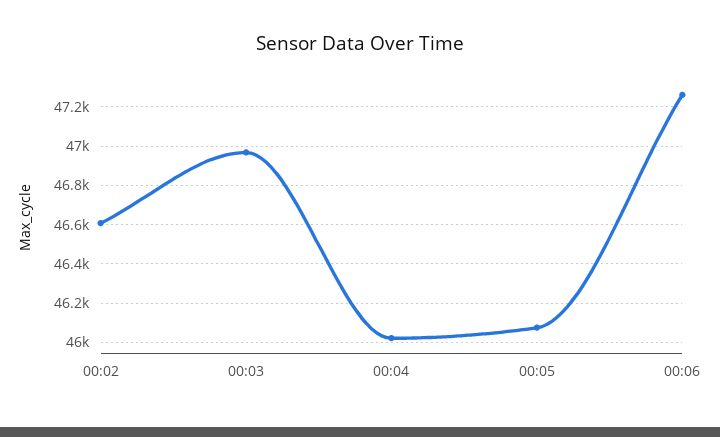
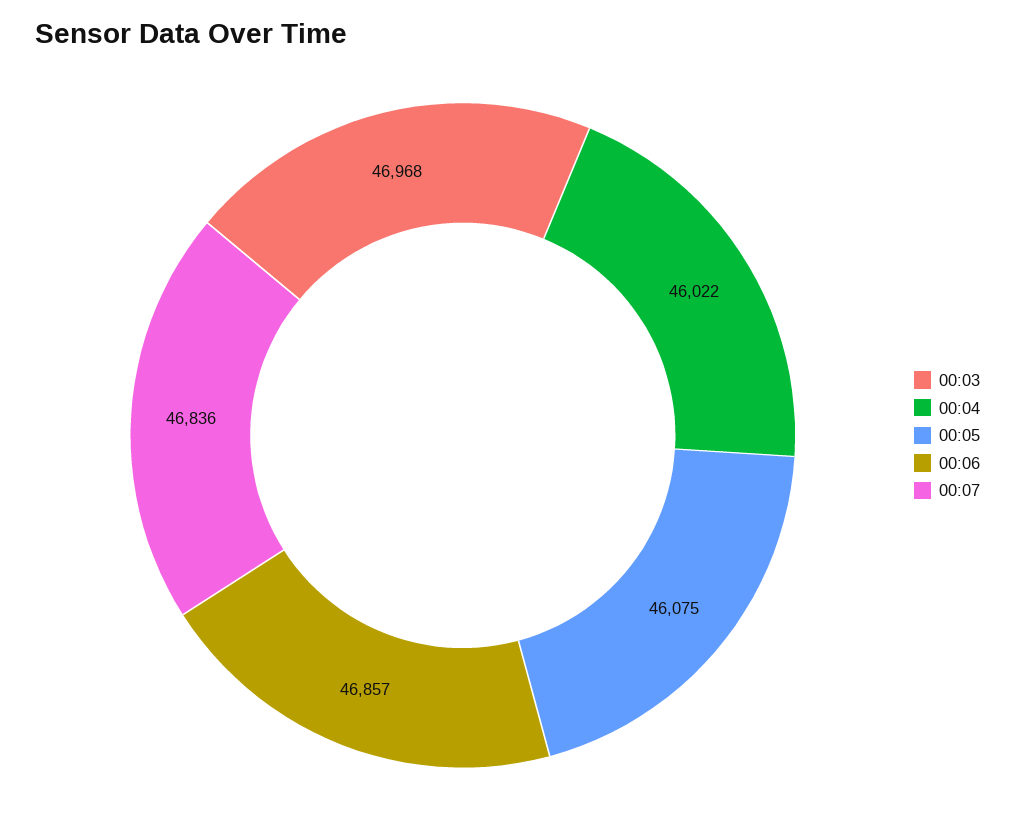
00:02: 46600 -> none
00:06: 47250 -> 46857
00:07: none -> 46836

